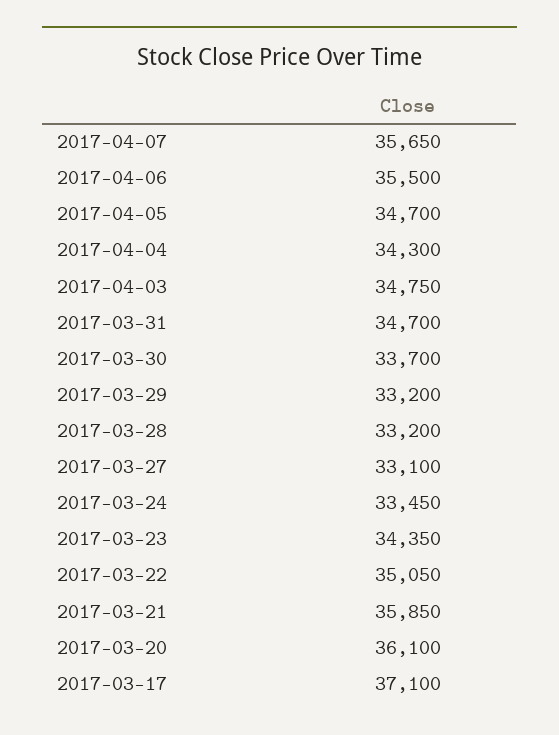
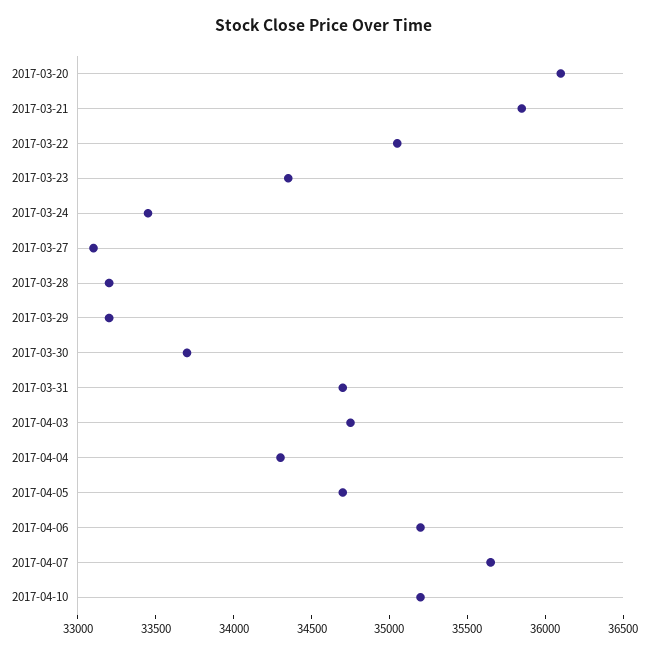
2017-04-06: 35500 -> 35200
2017-03-17: 37100 -> none
2017-04-10: none -> 35200

